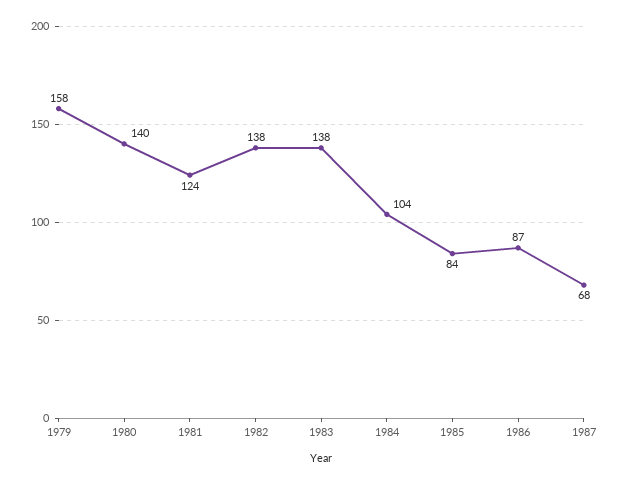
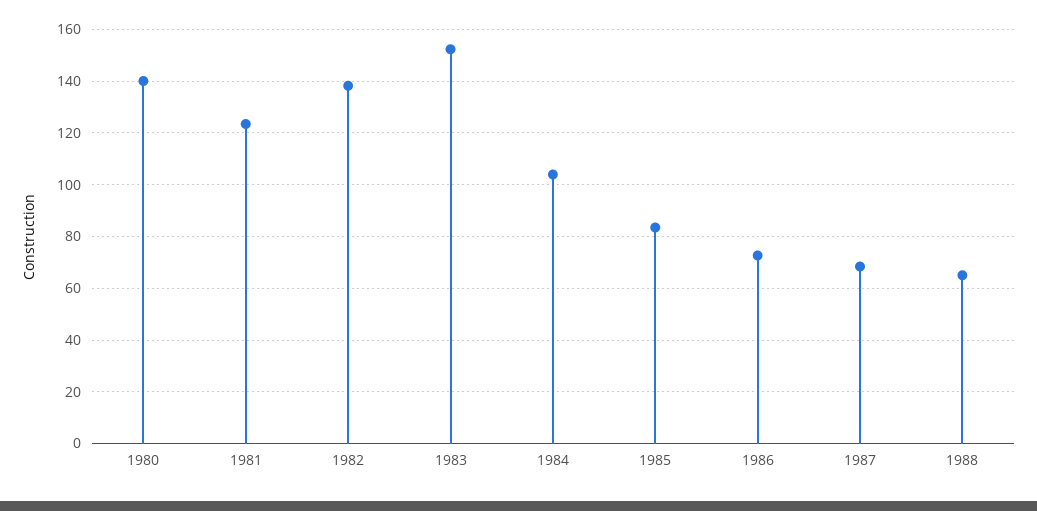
1979: 158 -> none
1983: 138 -> 152.5
1986: 87 -> 72.5
1988: none -> 65

